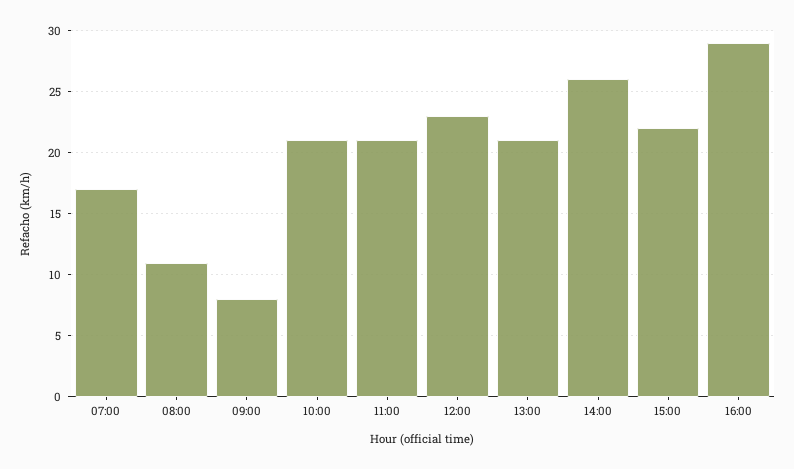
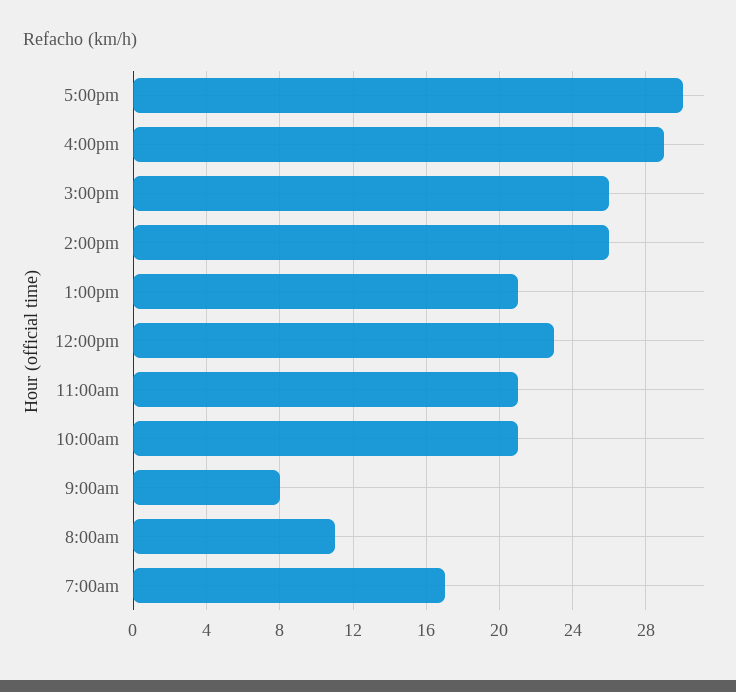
15:00: 22 -> 26
5:00pm: none -> 30

